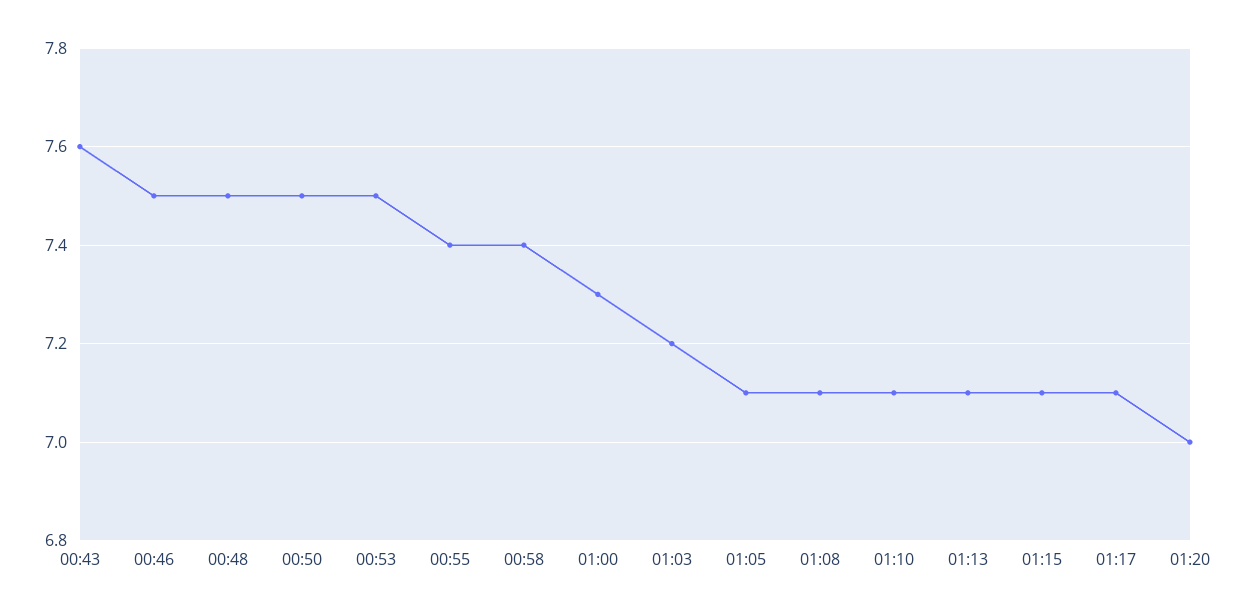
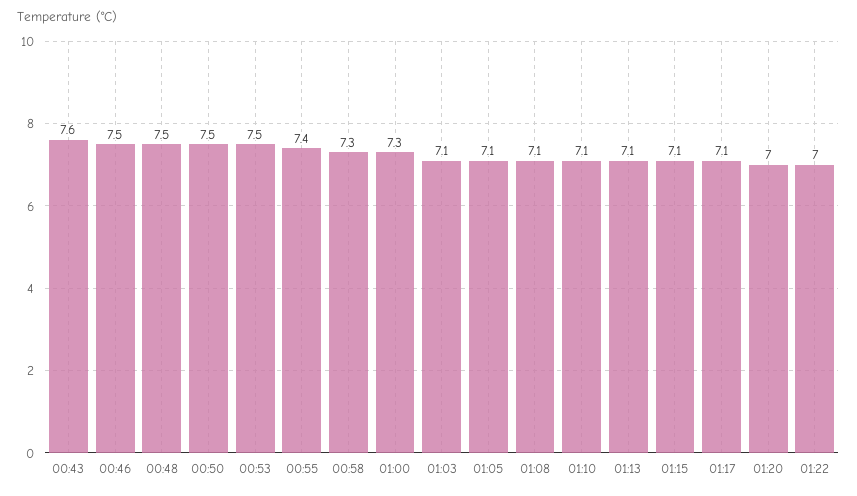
00:58: 7.4 -> 7.3
01:03: 7.2 -> 7.1
01:22: none -> 7

